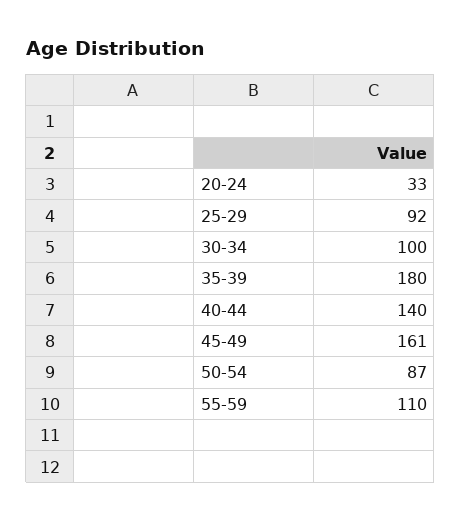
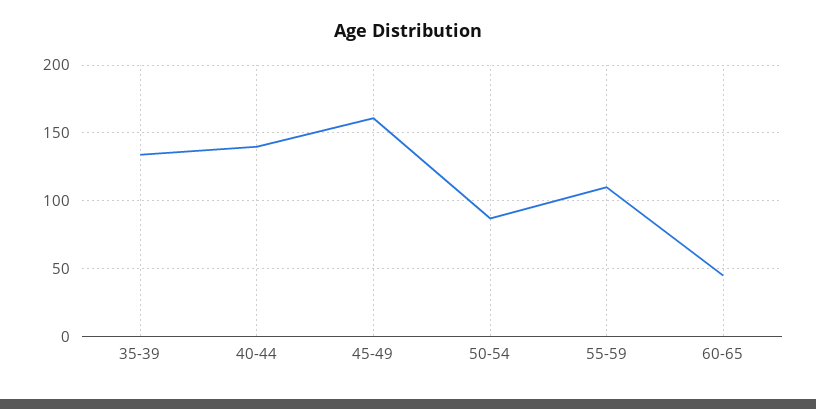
20-24: 33 -> none
25-29: 92 -> none
30-34: 100 -> none
35-39: 180 -> 135
60-65: none -> 45

